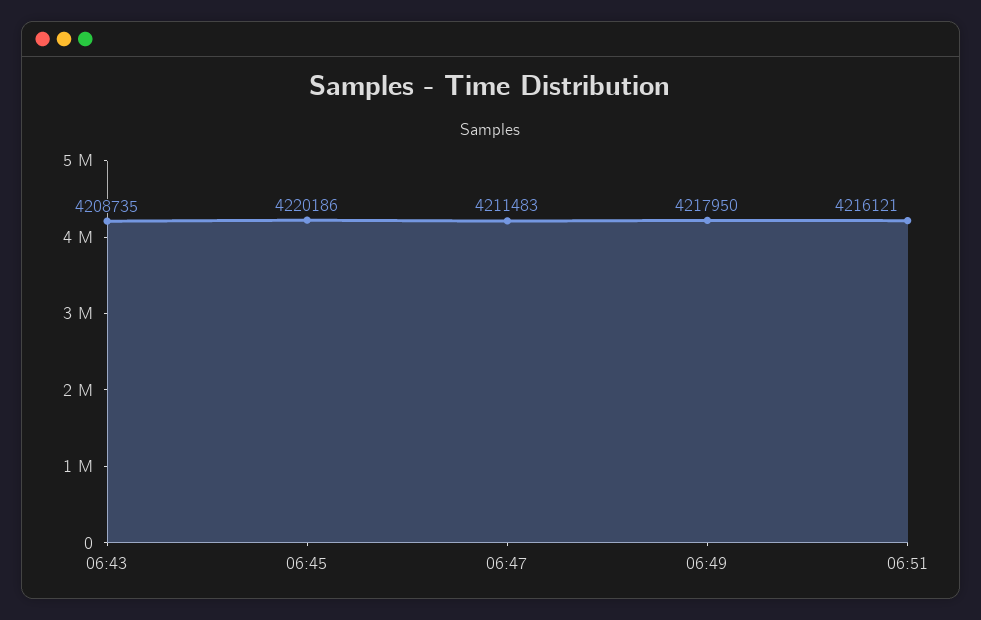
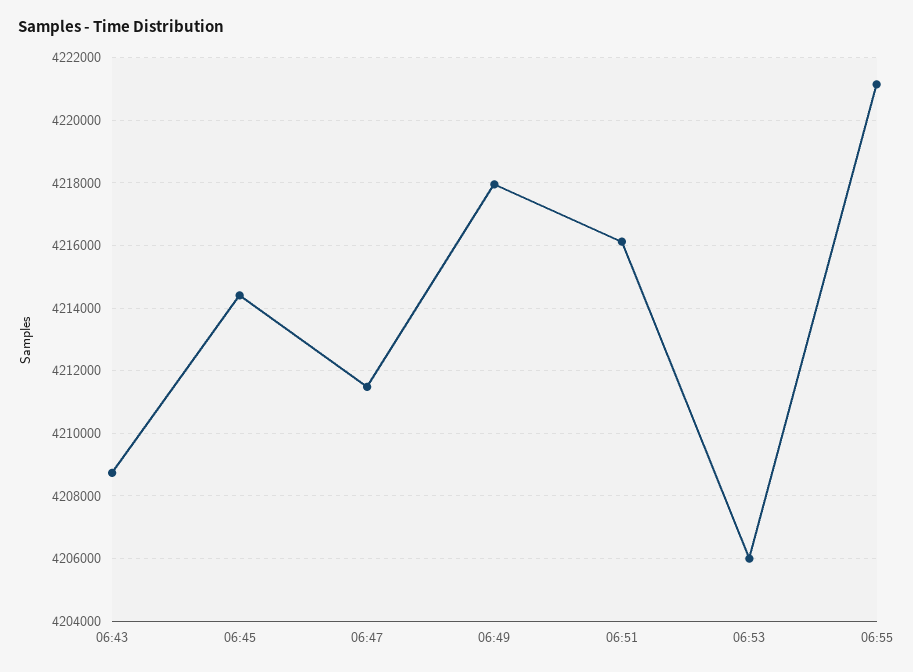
06:45: 4220186 -> 4214400
06:53: none -> 4206000
06:55: none -> 4221200

